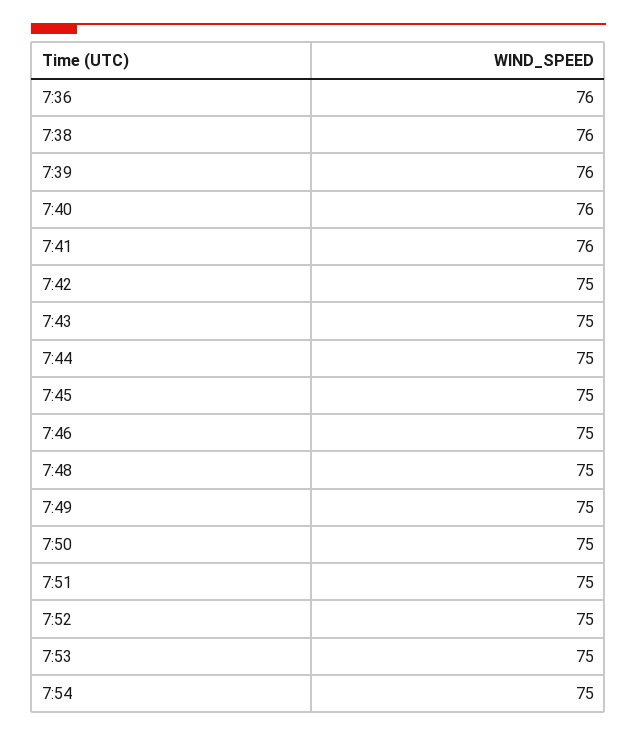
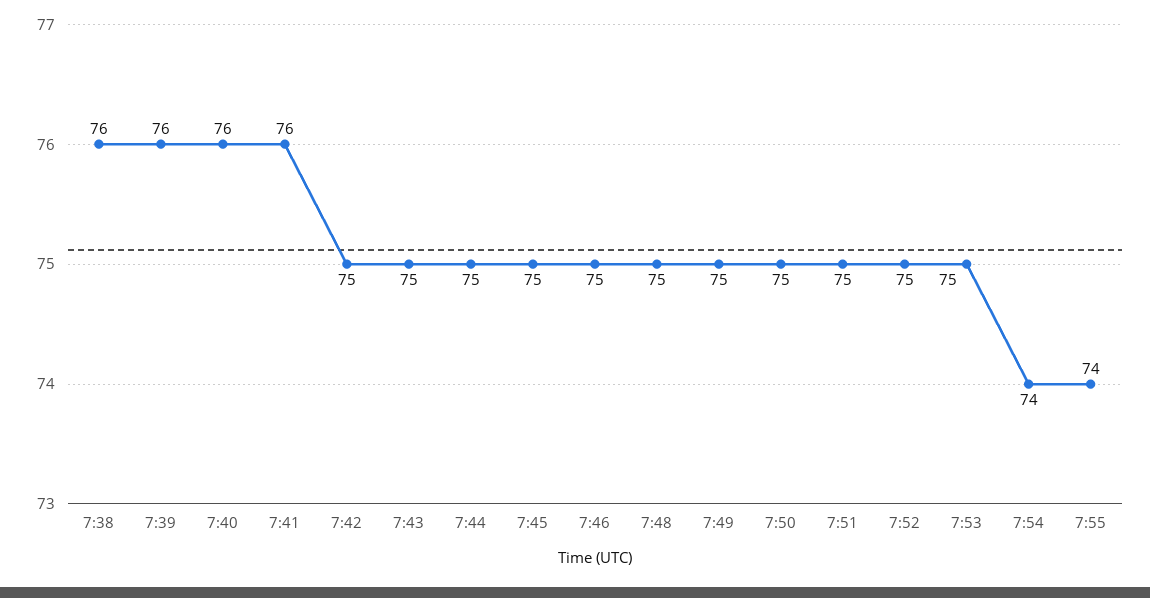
7:36: 76 -> none
7:54: 75 -> 74
7:55: none -> 74

